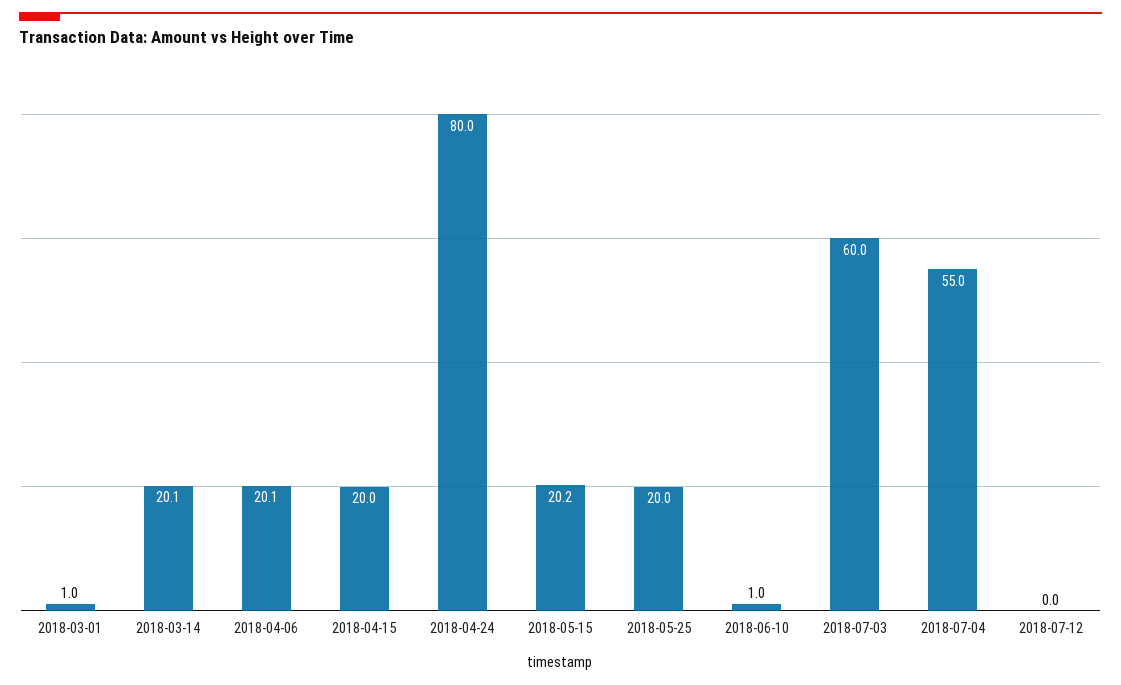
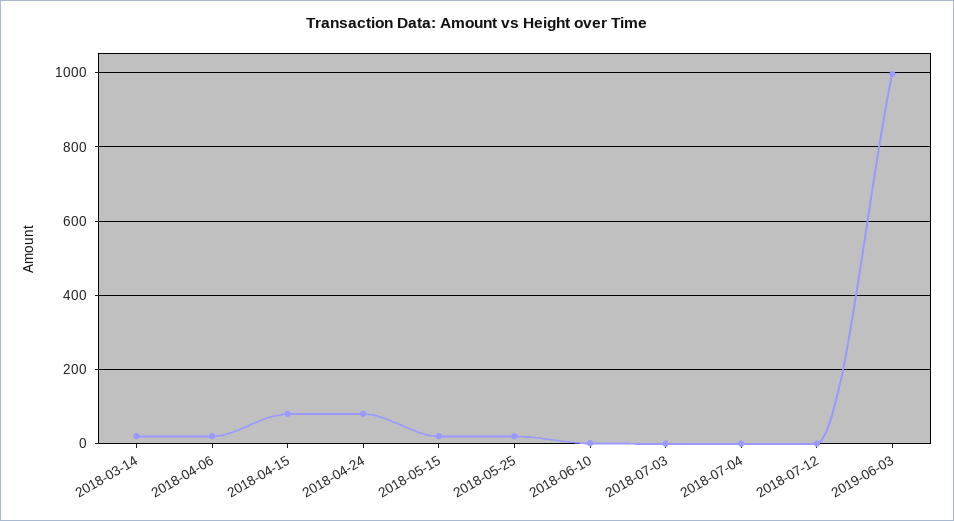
2018-03-01: 1 -> none
2018-04-15: 20 -> 80
2018-07-03: 60 -> 0
2018-07-04: 55 -> 0
2019-06-03: none -> 1000

